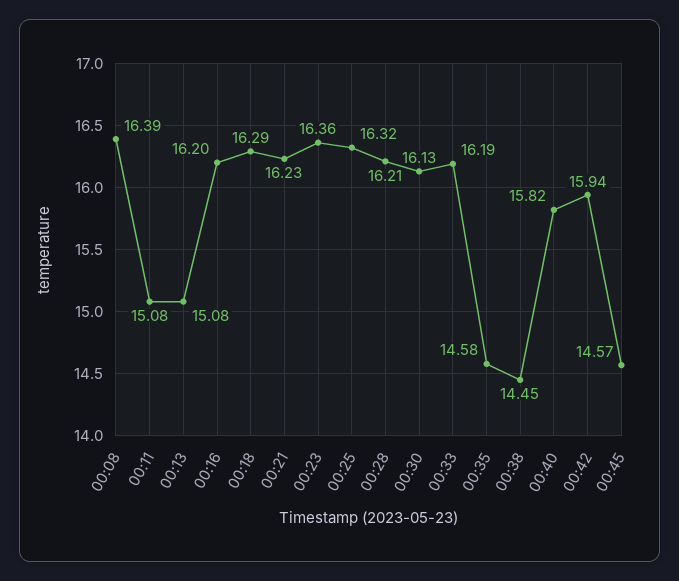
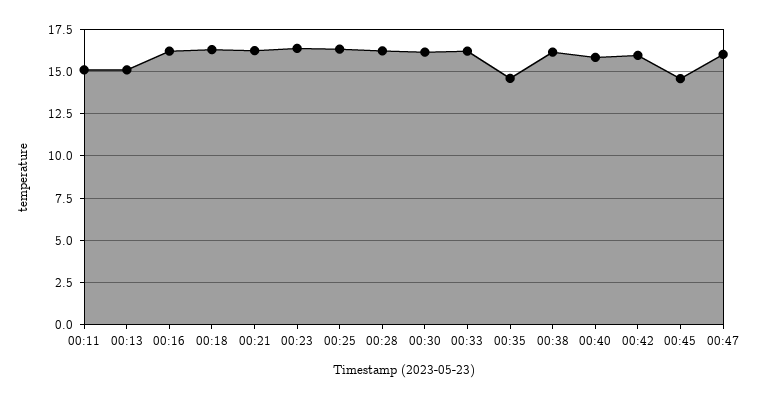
00:08: 16.39 -> none
00:38: 14.45 -> 16
00:47: none -> 16

